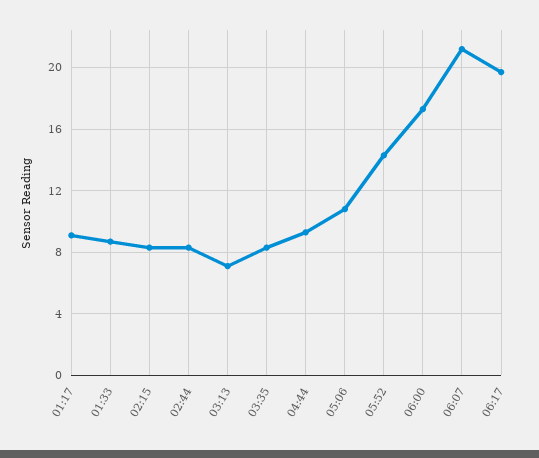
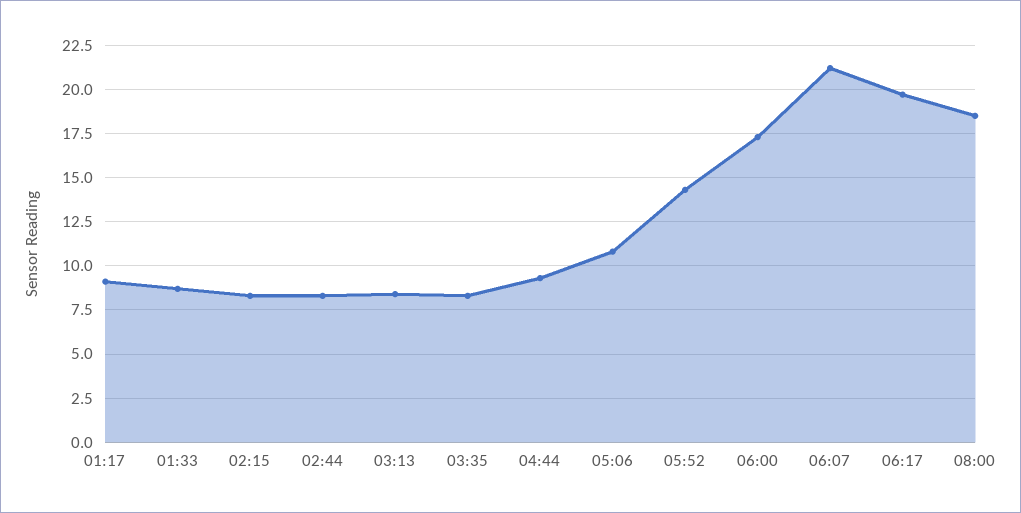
03:13: 7 -> 8.5
08:00: none -> 18.5

